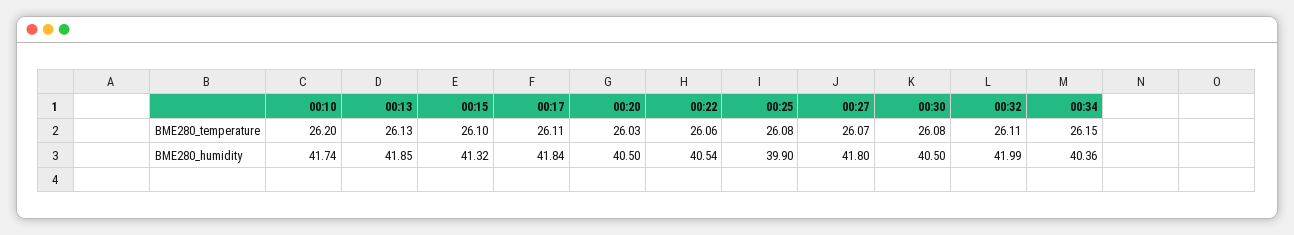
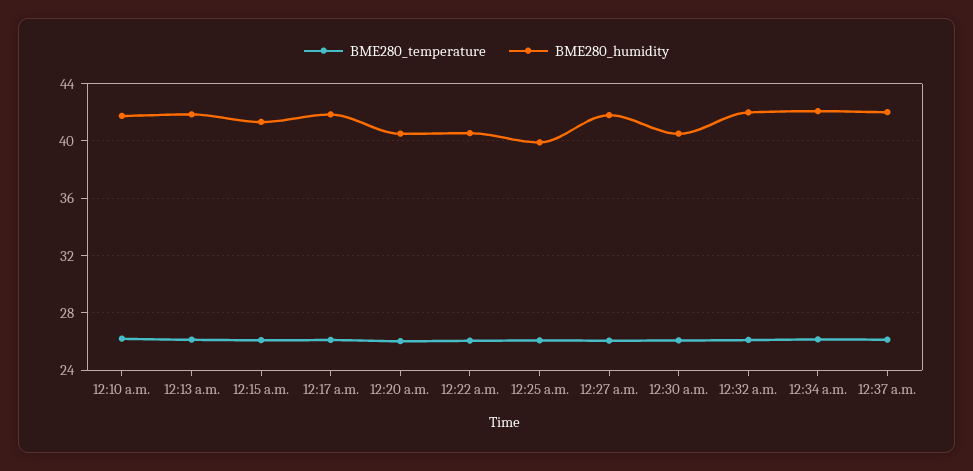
BME280_humidity, 00:34: 40.36 -> 42
BME280_temperature, 12:37 a.m.: none -> 26
BME280_humidity, 12:37 a.m.: none -> 42

